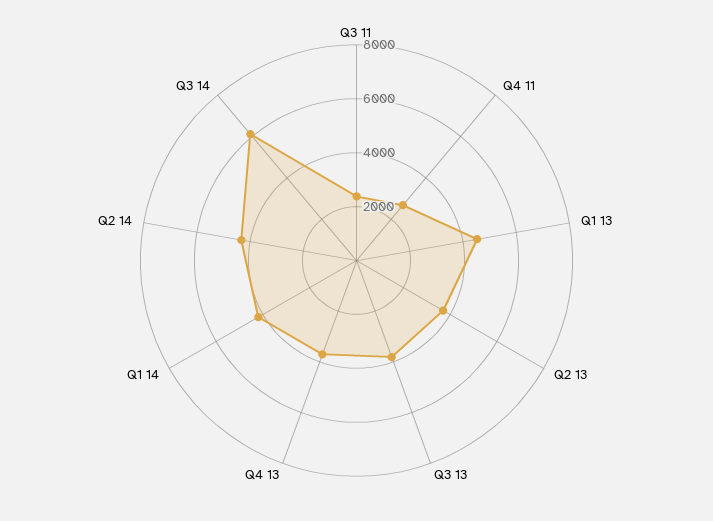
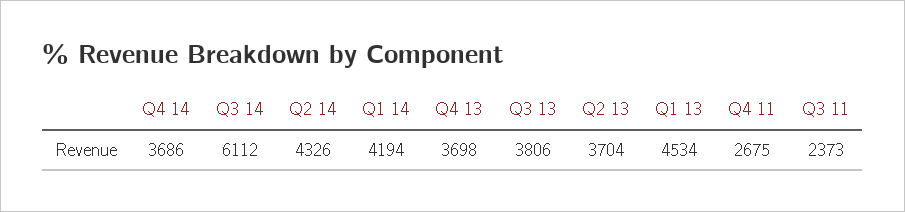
Q4 14: none -> 3686

